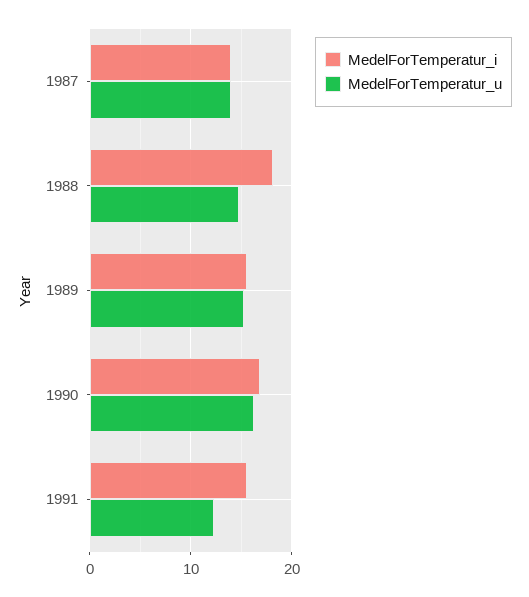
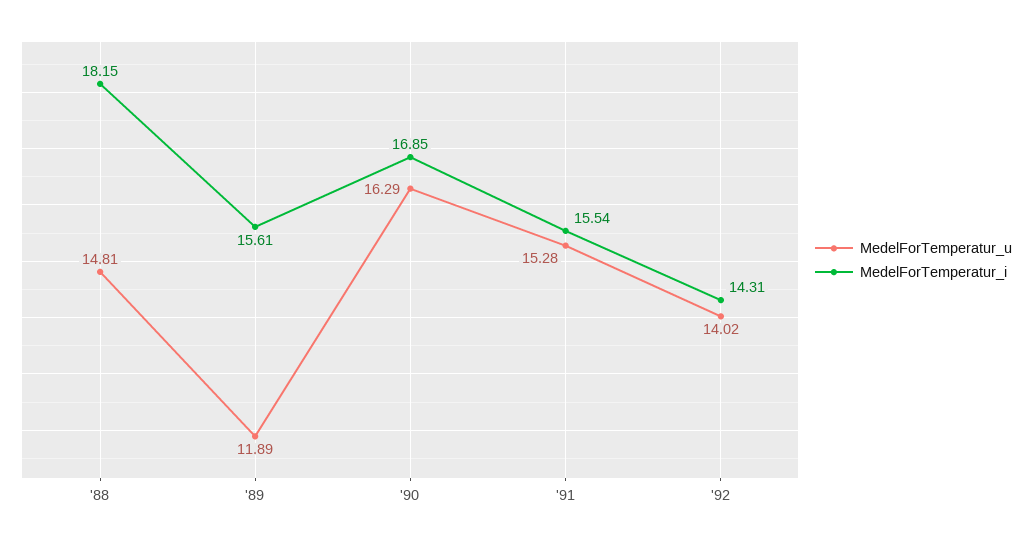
MedelForTemperatur_i, 1987: 14 -> none
MedelForTemperatur_u, 1987: 14 -> none
MedelForTemperatur_u, 1989: 15 -> 11.89
MedelForTemperatur_u, 1991: 12 -> 15.28
MedelForTemperatur_u, '92: none -> 14.02
MedelForTemperatur_i, '92: none -> 14.31

